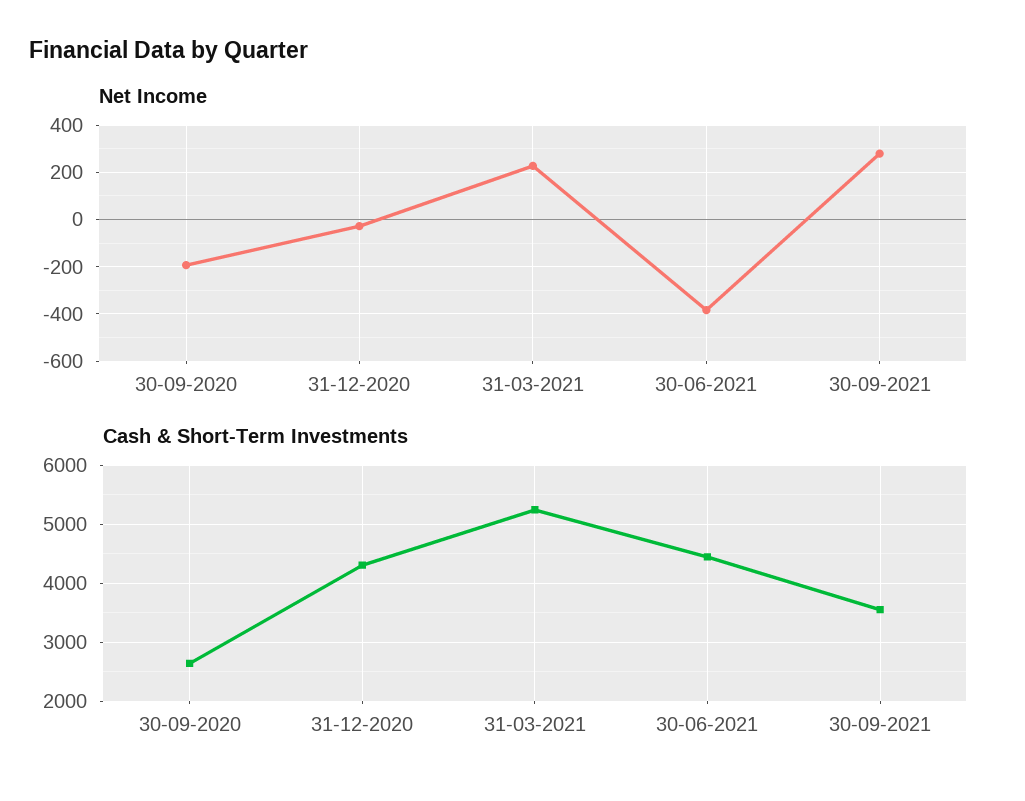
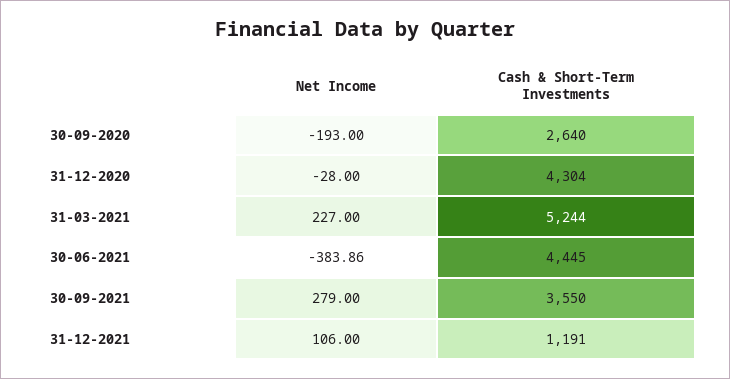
Net Income, 31-12-2021: none -> 106
Cash & Short-Term Investments, 31-12-2021: none -> 1191

